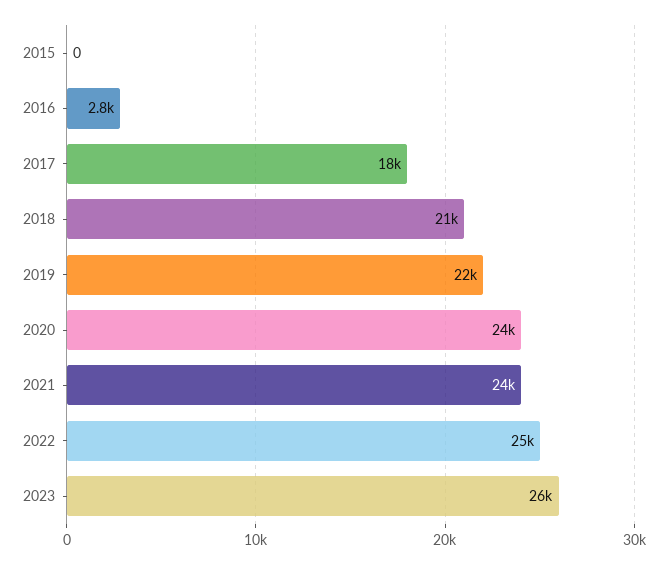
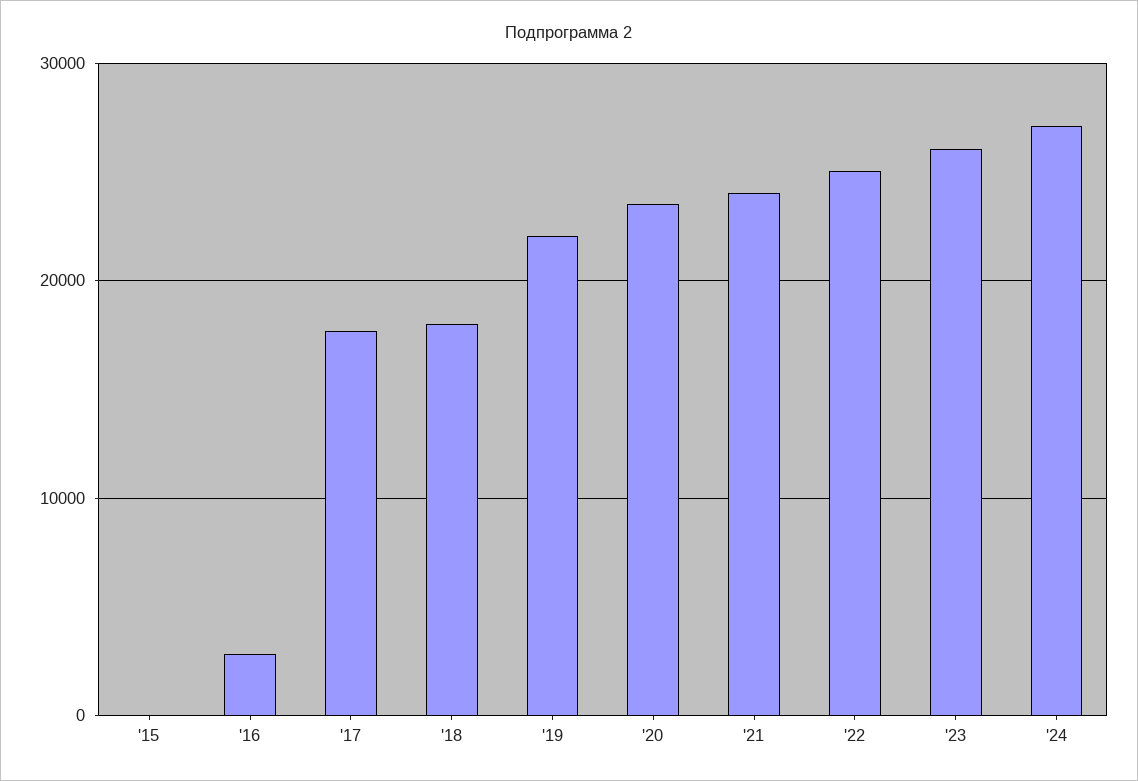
2018: 21000 -> 18000
'24: none -> 27000

